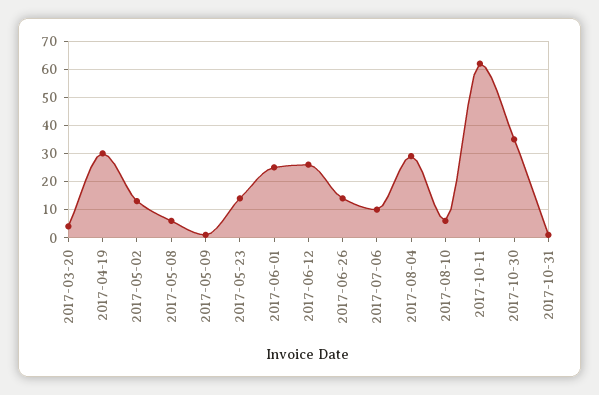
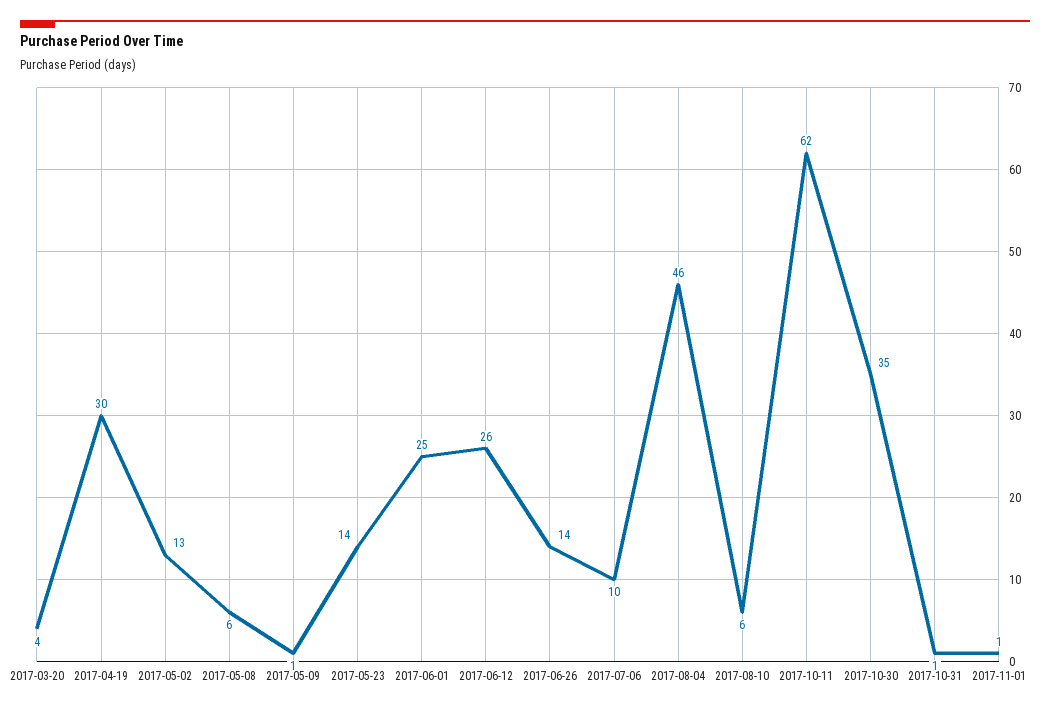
2017-08-04: 30 -> 46
2017-11-01: none -> 1

